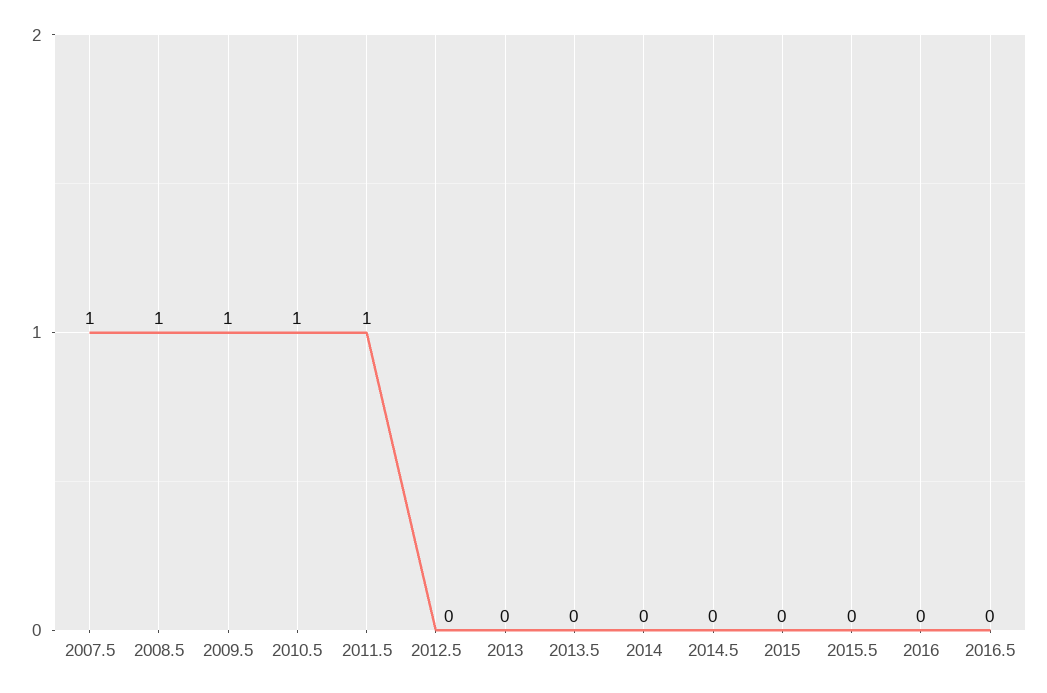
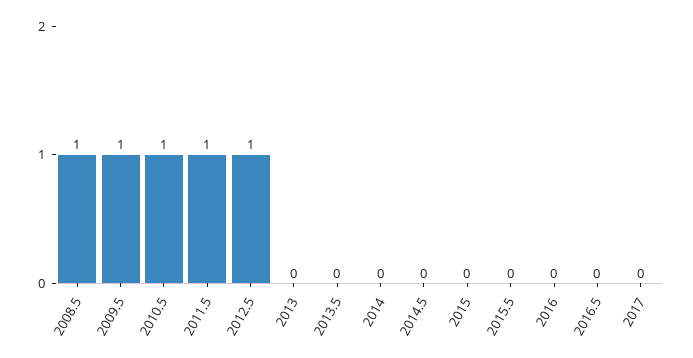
2007.5: 1 -> none
2012.5: 0 -> 1
2017: none -> 0

